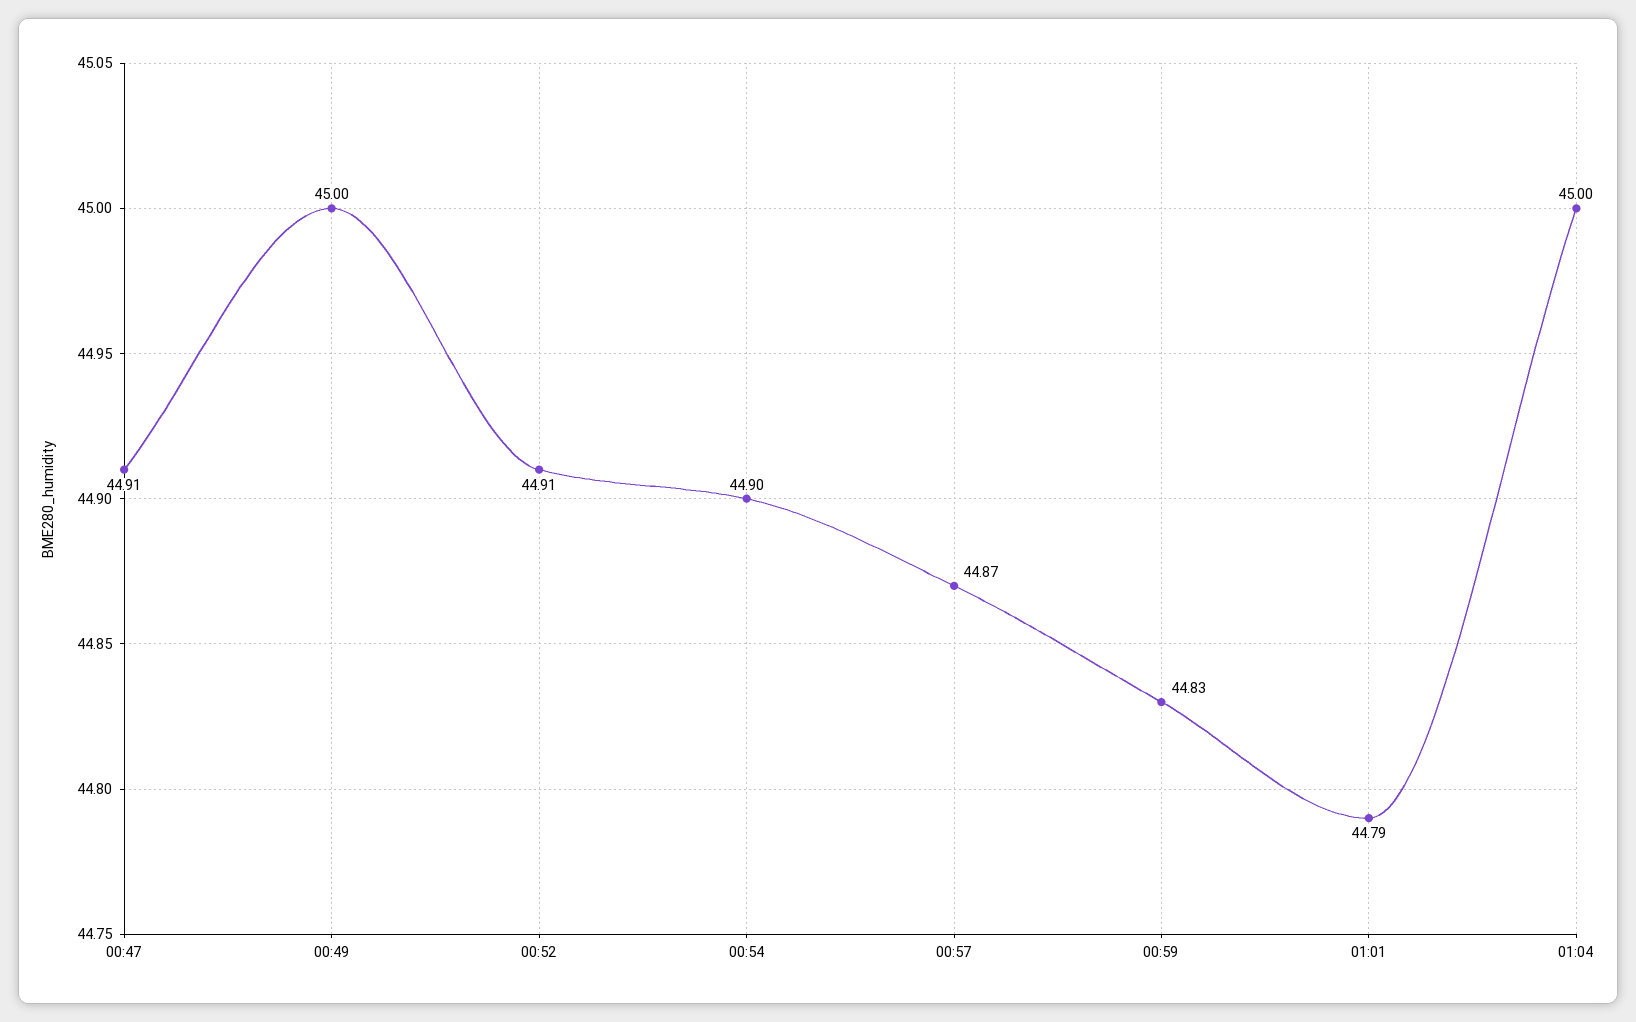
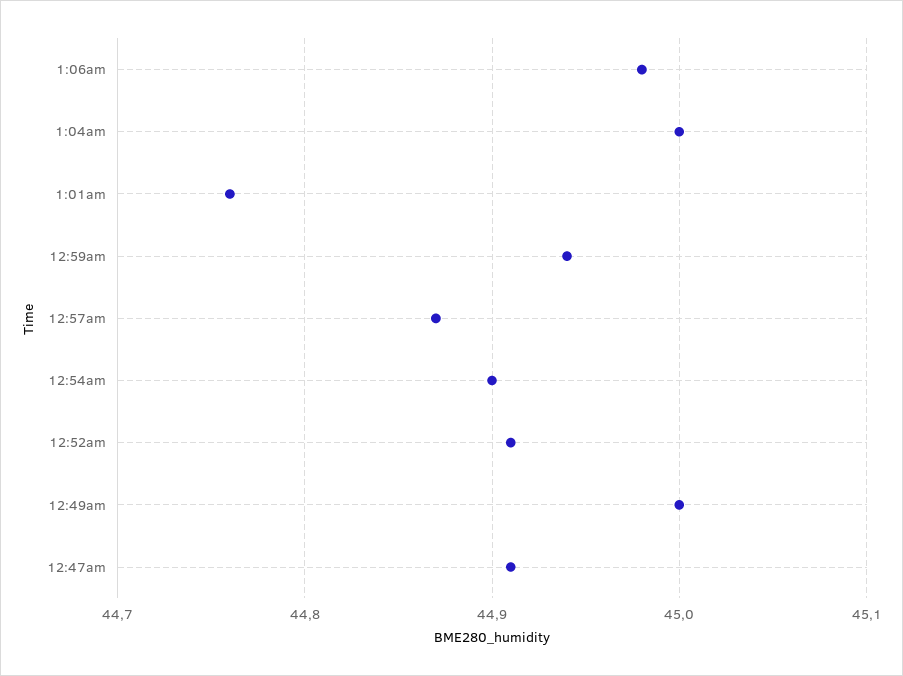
00:59: 44.83 -> 44.94
01:01: 44.79 -> 44.76
1:06am: none -> 44.98

